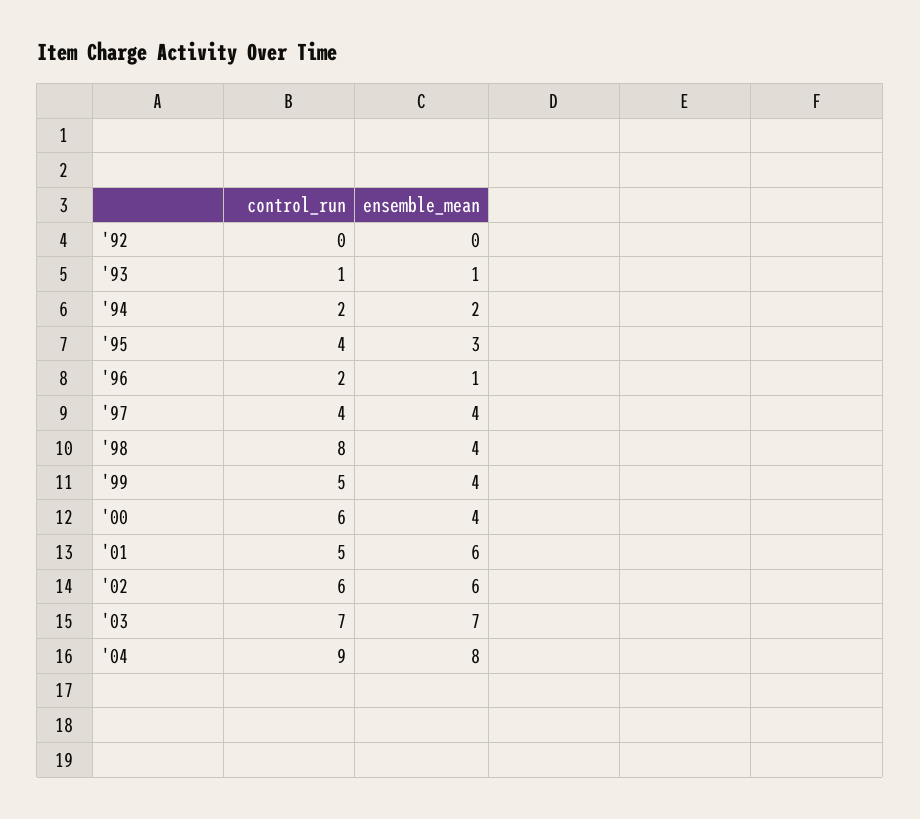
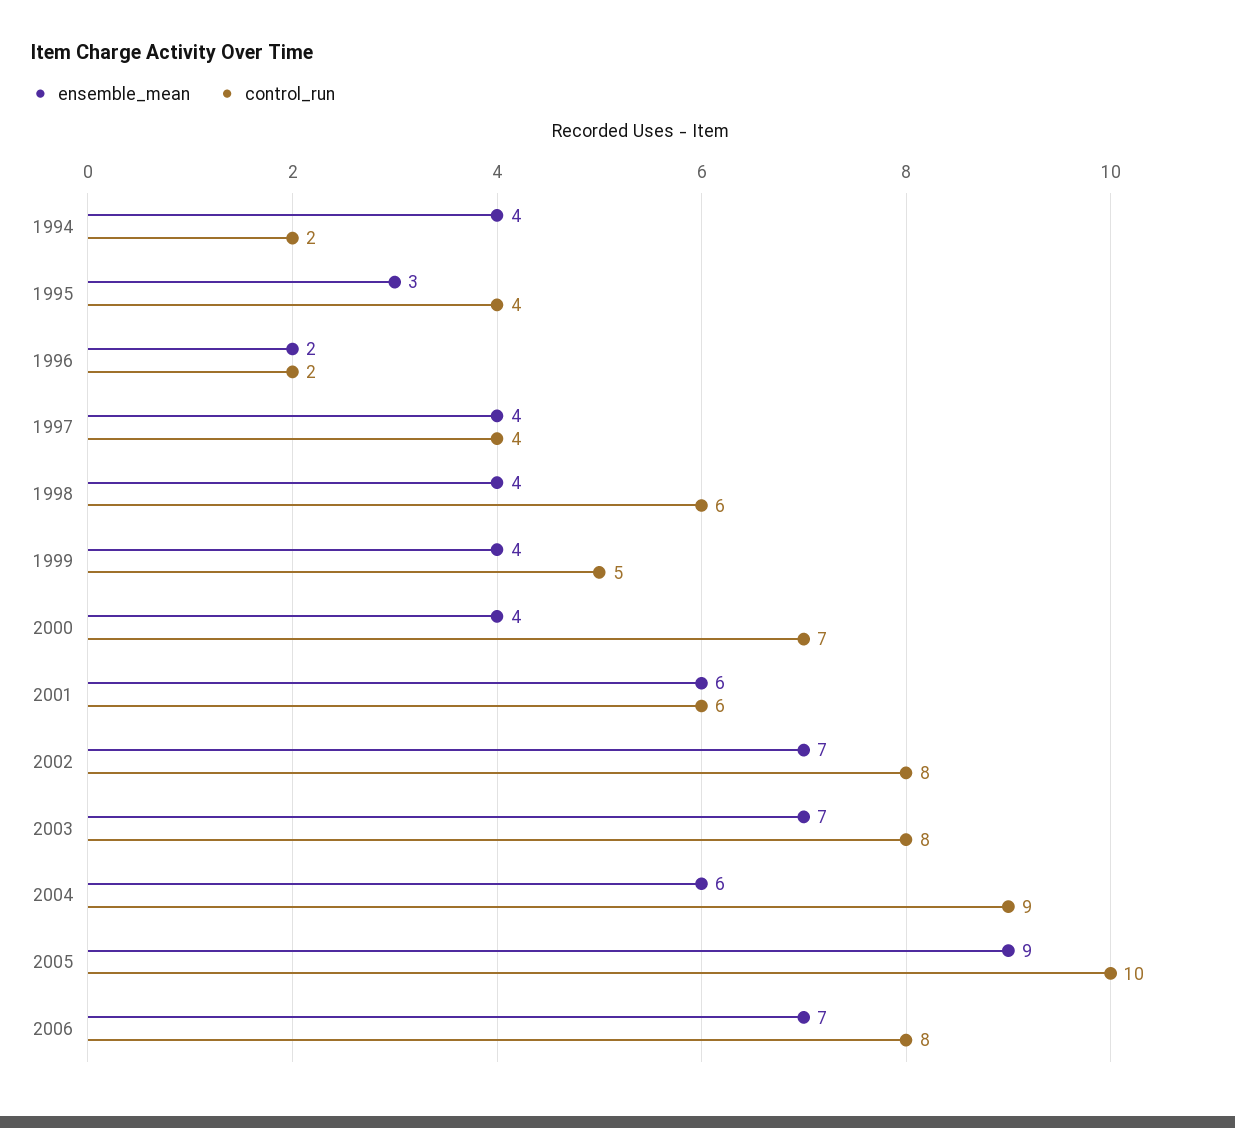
control_run, '92: 0 -> none
ensemble_mean, '92: 0 -> none
control_run, '93: 1 -> none
ensemble_mean, '93: 1 -> none
ensemble_mean, '94: 2 -> 4
ensemble_mean, '96: 1 -> 2
control_run, '98: 8 -> 6
control_run, '00: 6 -> 7
control_run, '01: 5 -> 6
control_run, '02: 6 -> 8
ensemble_mean, '02: 6 -> 7
control_run, '03: 7 -> 8
ensemble_mean, '04: 8 -> 6
ensemble_mean, 2005: none -> 9
control_run, 2005: none -> 10
ensemble_mean, 2006: none -> 7
control_run, 2006: none -> 8

